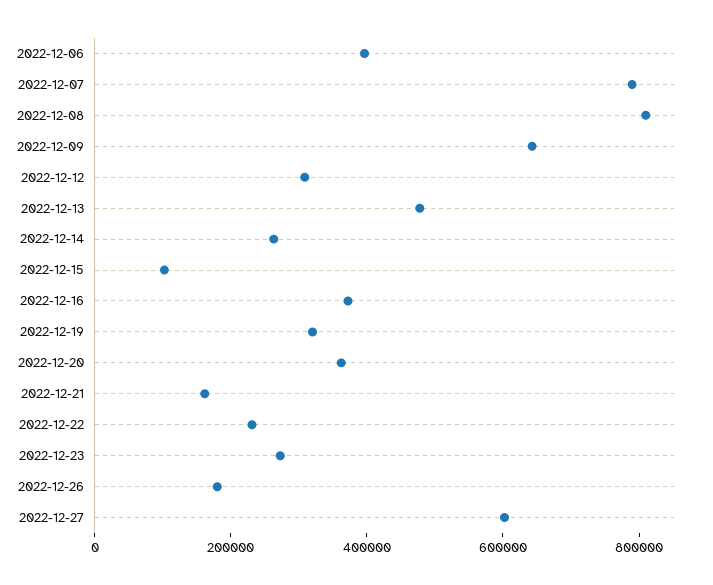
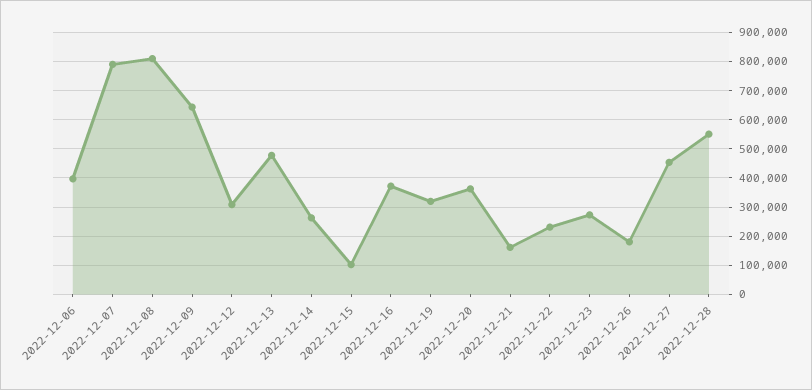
2022-12-27: 600000 -> 450000
2022-12-28: none -> 550000

